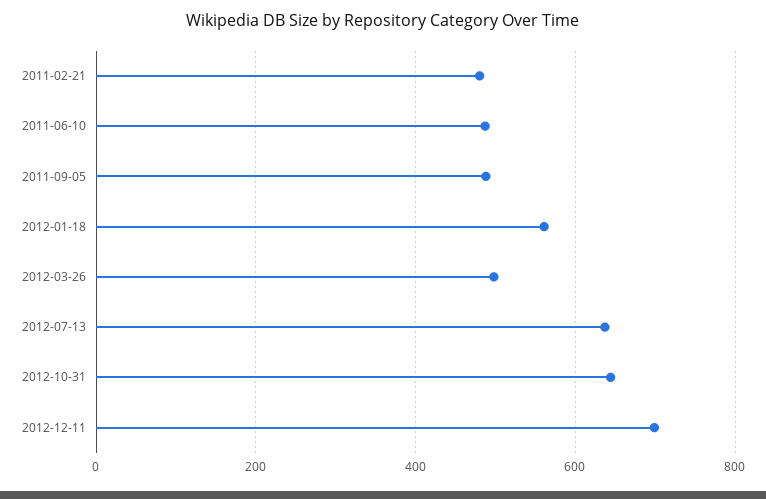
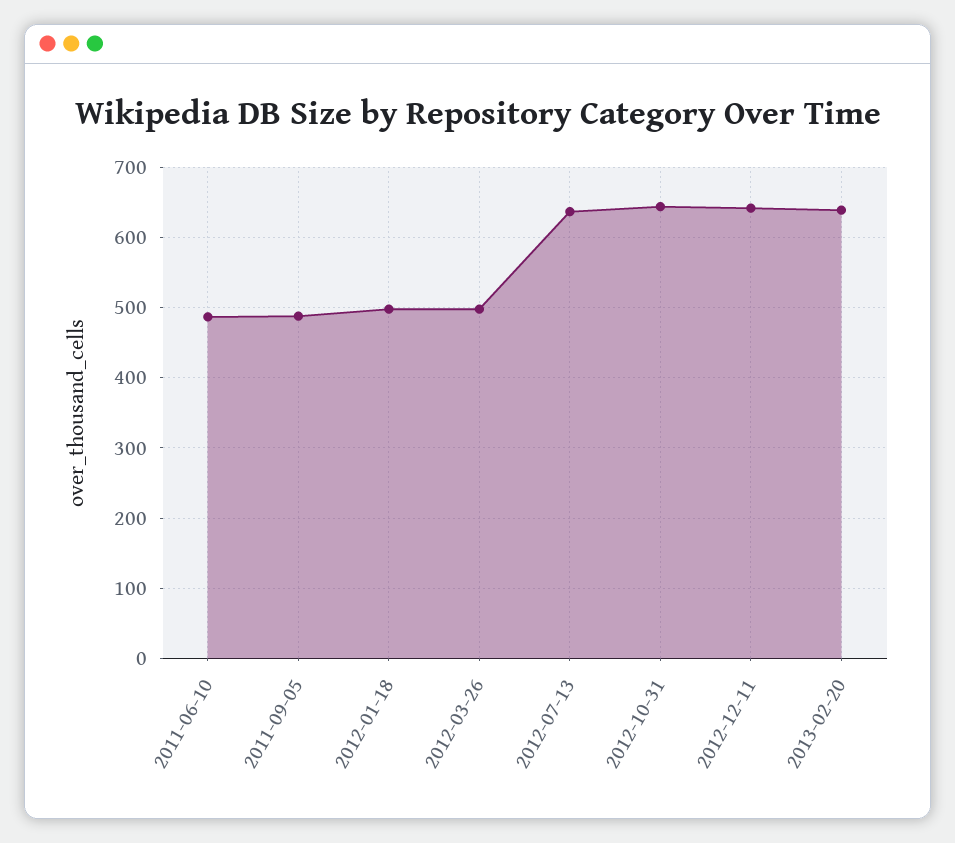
2011-02-21: 480 -> none
2012-01-18: 560 -> 500
2012-12-11: 700 -> 640
2013-02-20: none -> 640

